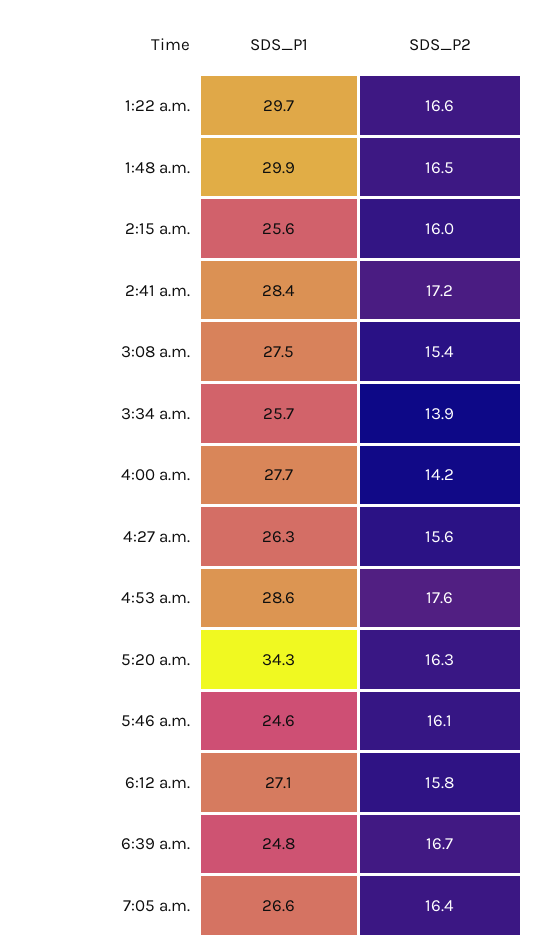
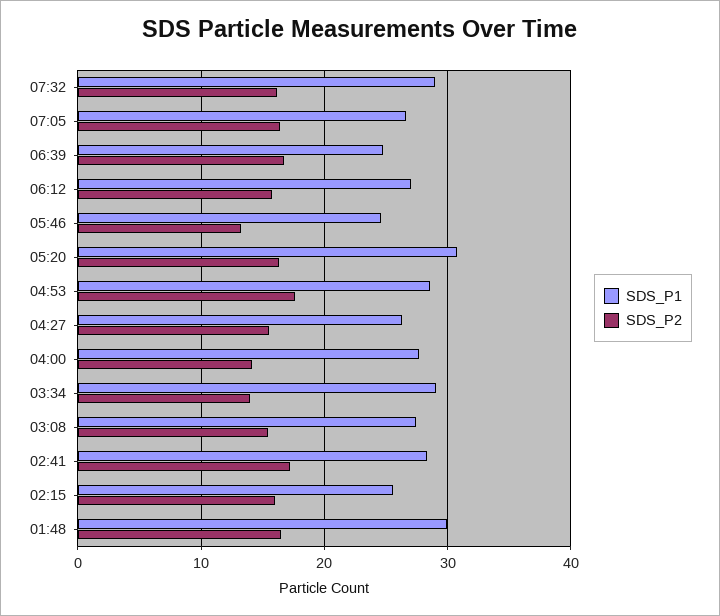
SDS_P1, 1:22 a.m.: 29.7 -> none
SDS_P2, 1:22 a.m.: 16.6 -> none
SDS_P1, 3:34 a.m.: 25.7 -> 29
SDS_P1, 5:20 a.m.: 34.3 -> 31
SDS_P2, 5:46 a.m.: 16.1 -> 13
SDS_P1, 07:32: none -> 29
SDS_P2, 07:32: none -> 16

